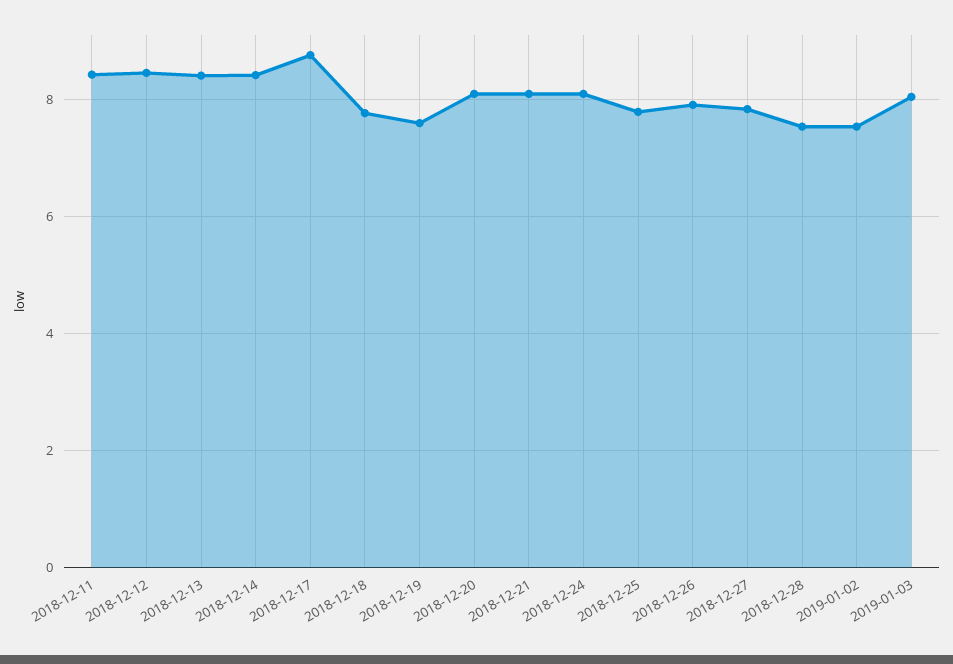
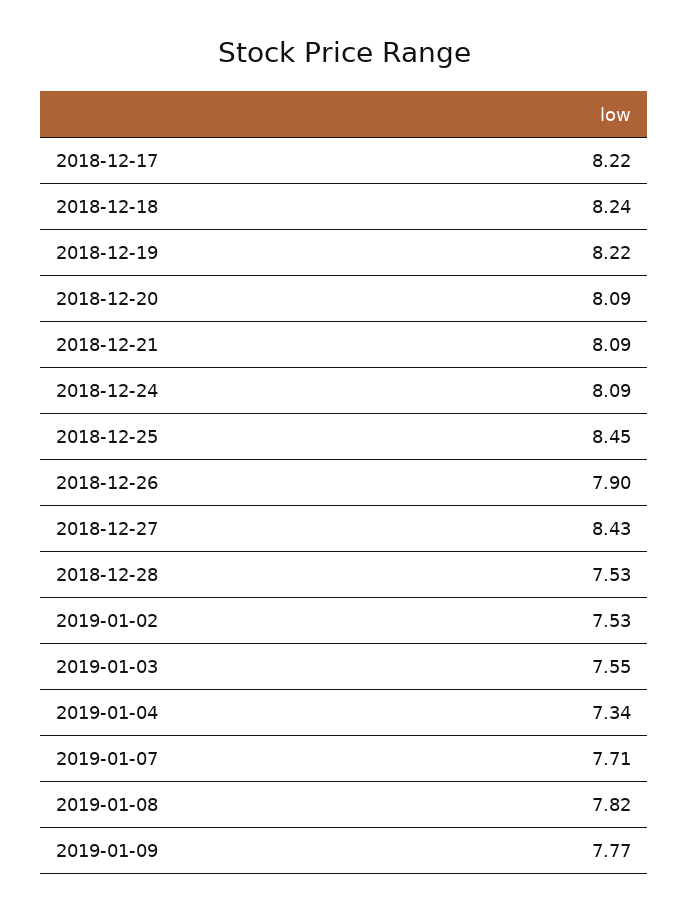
2018-12-11: 8.4 -> none
2018-12-12: 8.4 -> none
2018-12-13: 8.4 -> none
2018-12-14: 8.4 -> none
2018-12-17: 8.8 -> 8.22
2018-12-18: 7.8 -> 8.24
2018-12-19: 7.6 -> 8.22
2018-12-25: 7.8 -> 8.45
2018-12-27: 7.8 -> 8.43
2019-01-03: 8 -> 7.55
2019-01-04: none -> 7.34
2019-01-07: none -> 7.71
2019-01-08: none -> 7.82
2019-01-09: none -> 7.77

